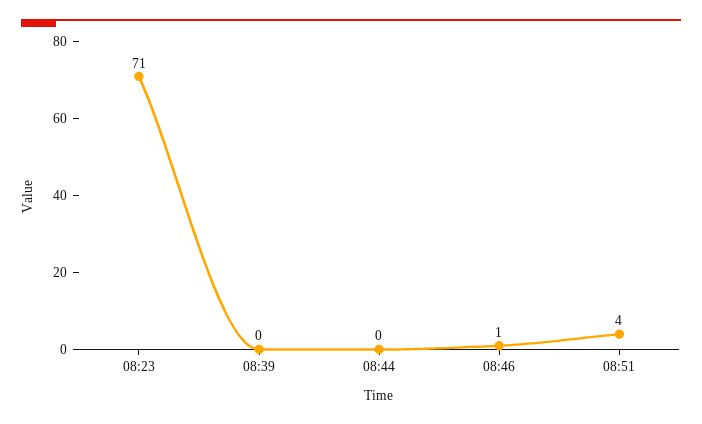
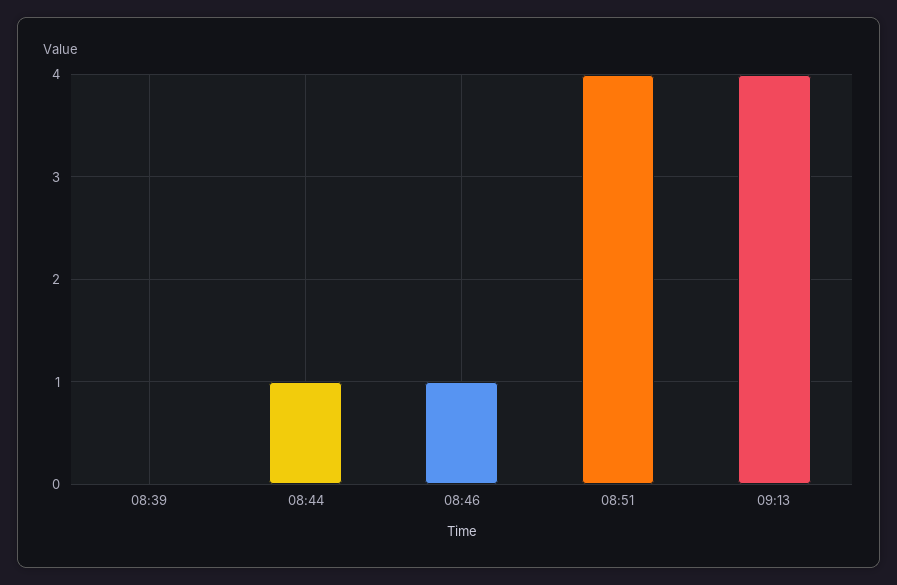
08:23: 71 -> none
08:44: 0 -> 1
09:13: none -> 4

